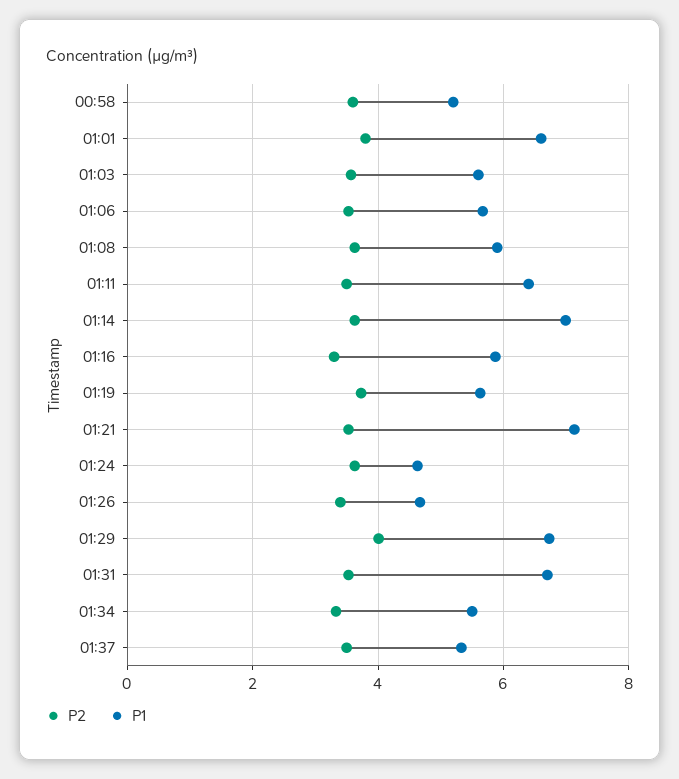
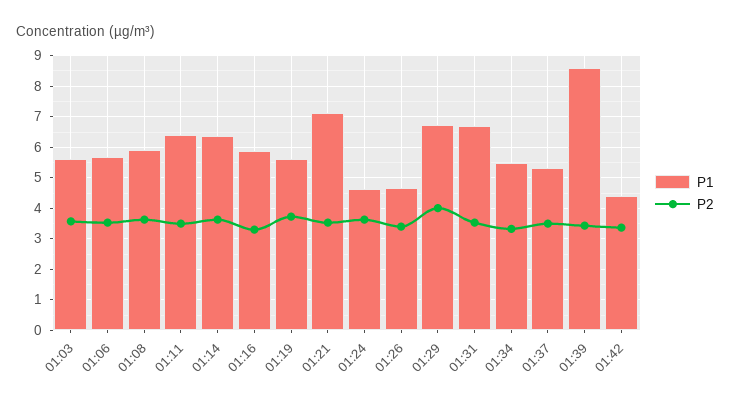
P2, 00:58: 3.6 -> none
P1, 00:58: 5.2 -> none
P2, 01:01: 3.8 -> none
P1, 01:01: 6.6 -> none
P1, 01:14: 7 -> 6.4
P1, 01:39: none -> 8.6
P2, 01:39: none -> 3.4
P1, 01:42: none -> 4.4
P2, 01:42: none -> 3.4

